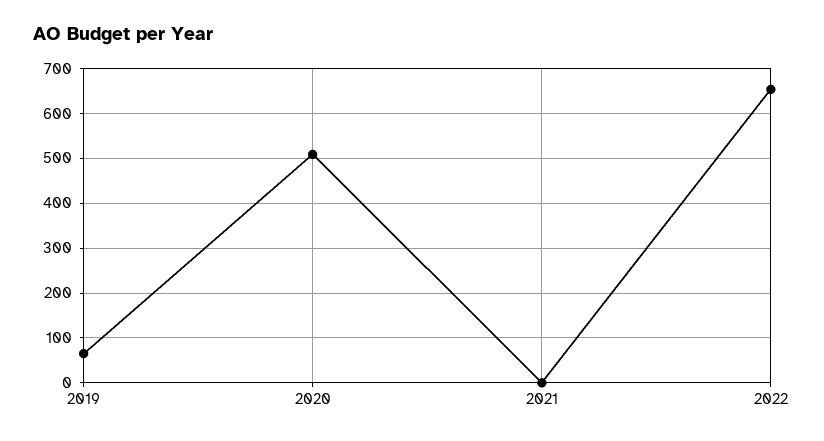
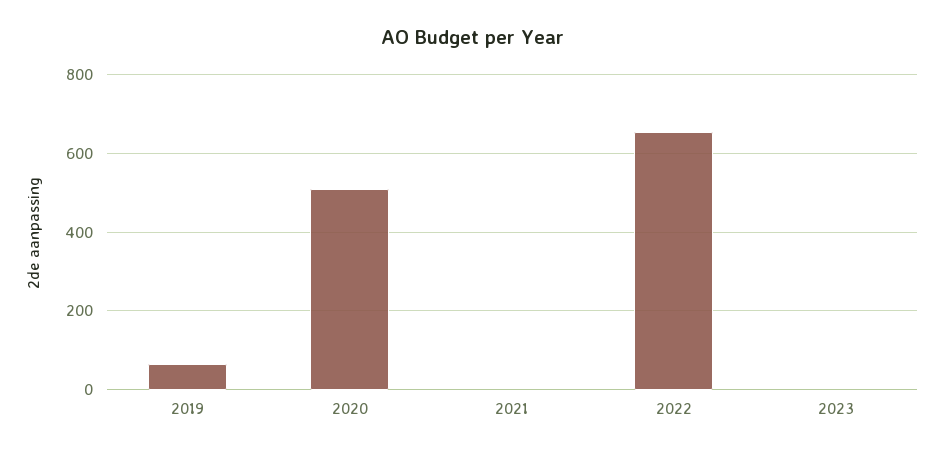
2023: none -> 0

